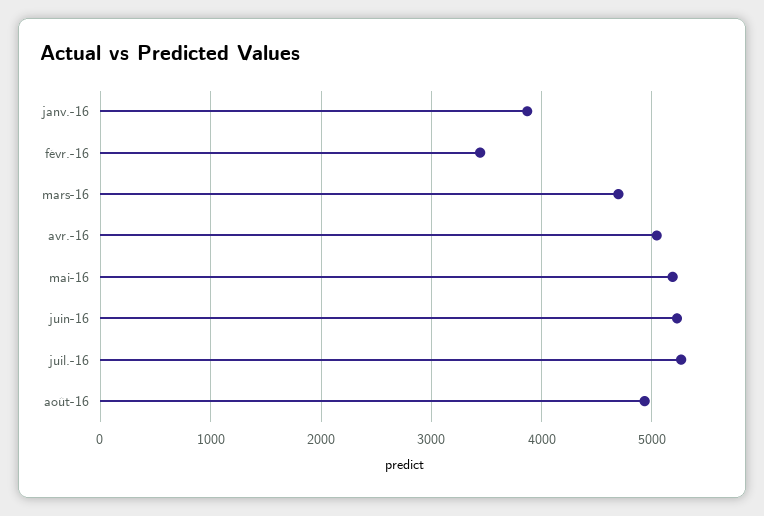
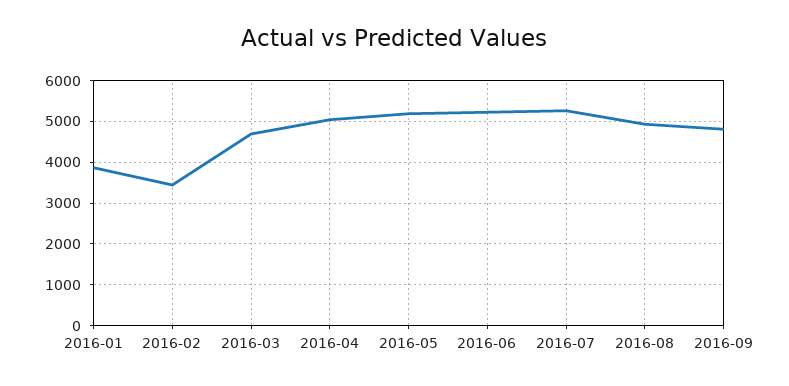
2016-09: none -> 4800

